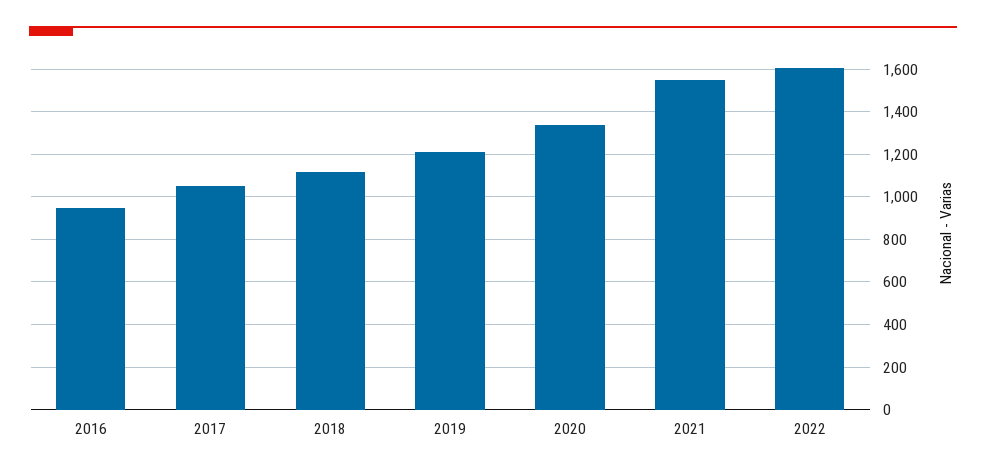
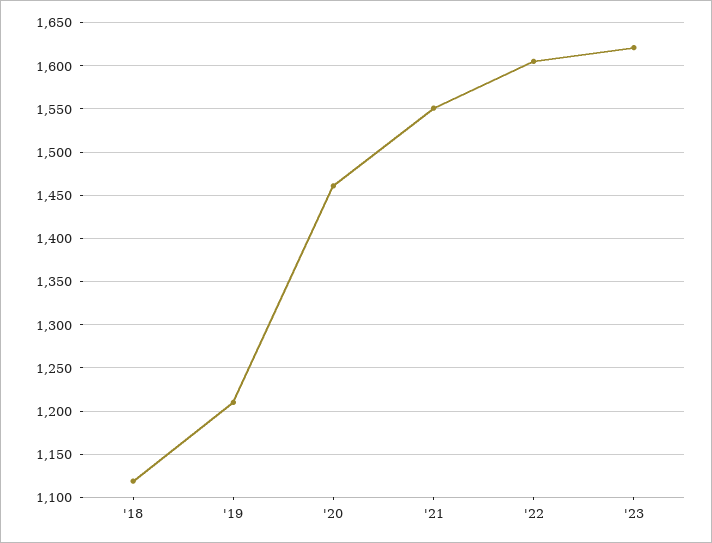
2016: 950 -> none
2017: 1050 -> none
2020: 1350 -> 1460
'23: none -> 1620

